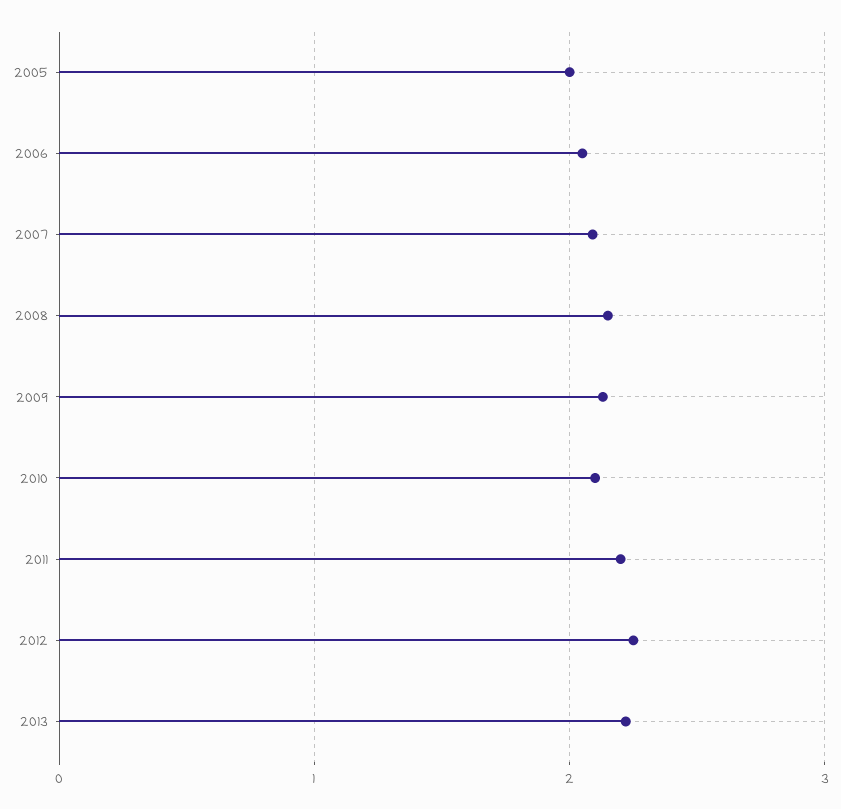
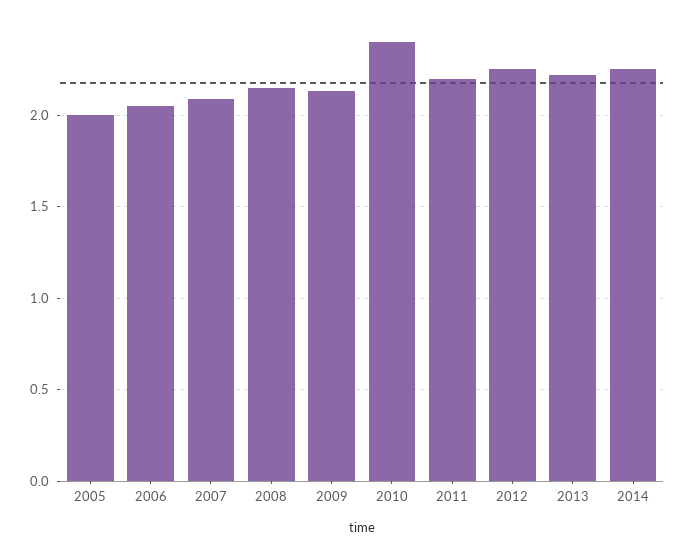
2010: 2.1 -> 2.4
2014: none -> 2.25

